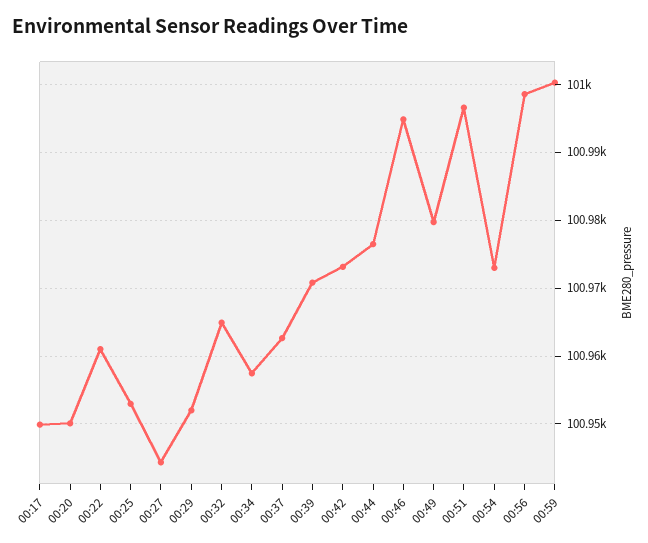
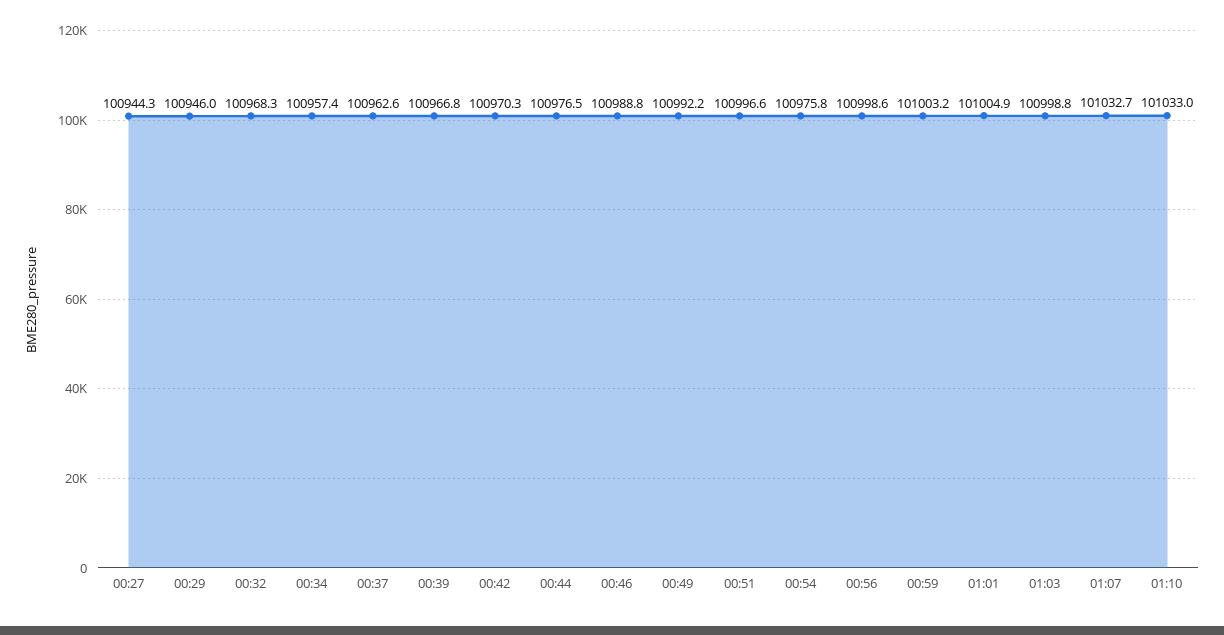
00:17: 100950 -> none
00:20: 100950 -> none
00:22: 100961 -> none
00:25: 100953 -> none
00:29: 100952 -> 100946
00:32: 100965 -> 100968.3
00:39: 100971 -> 100966.8
00:42: 100973 -> 100970.3
00:46: 100995 -> 100988.8
00:49: 100980 -> 100992.2
00:54: 100973 -> 100975.8
00:59: 101000 -> 101003.2
01:01: none -> 101004.9
01:03: none -> 100998.8
01:07: none -> 101032.7
01:10: none -> 101033

